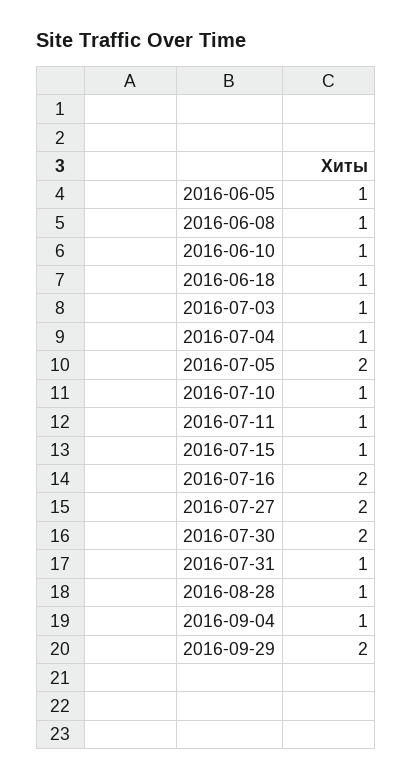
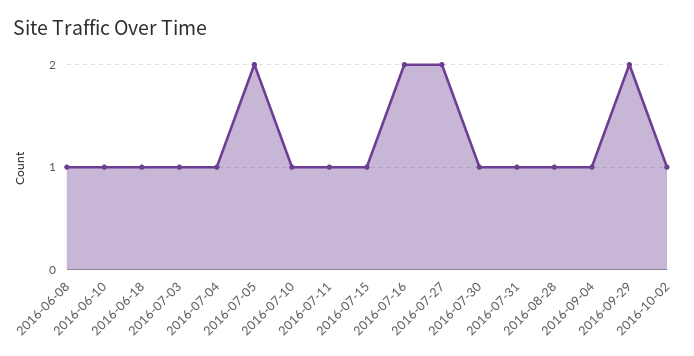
2016-06-05: 1 -> none
2016-07-30: 2 -> 1
2016-10-02: none -> 1

